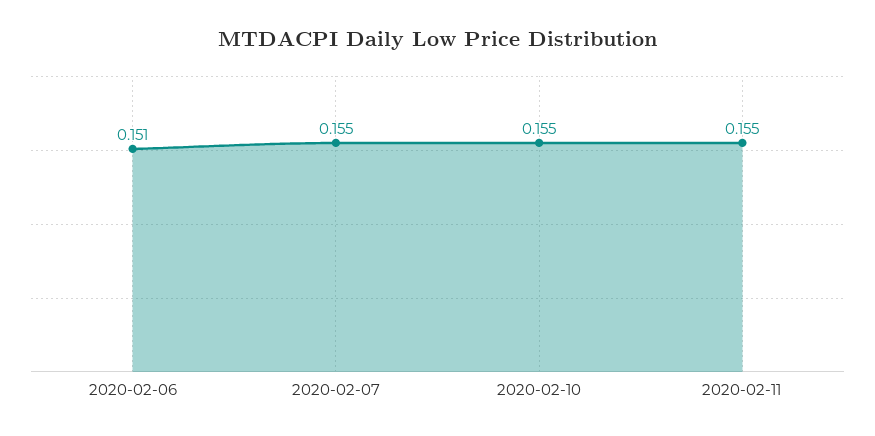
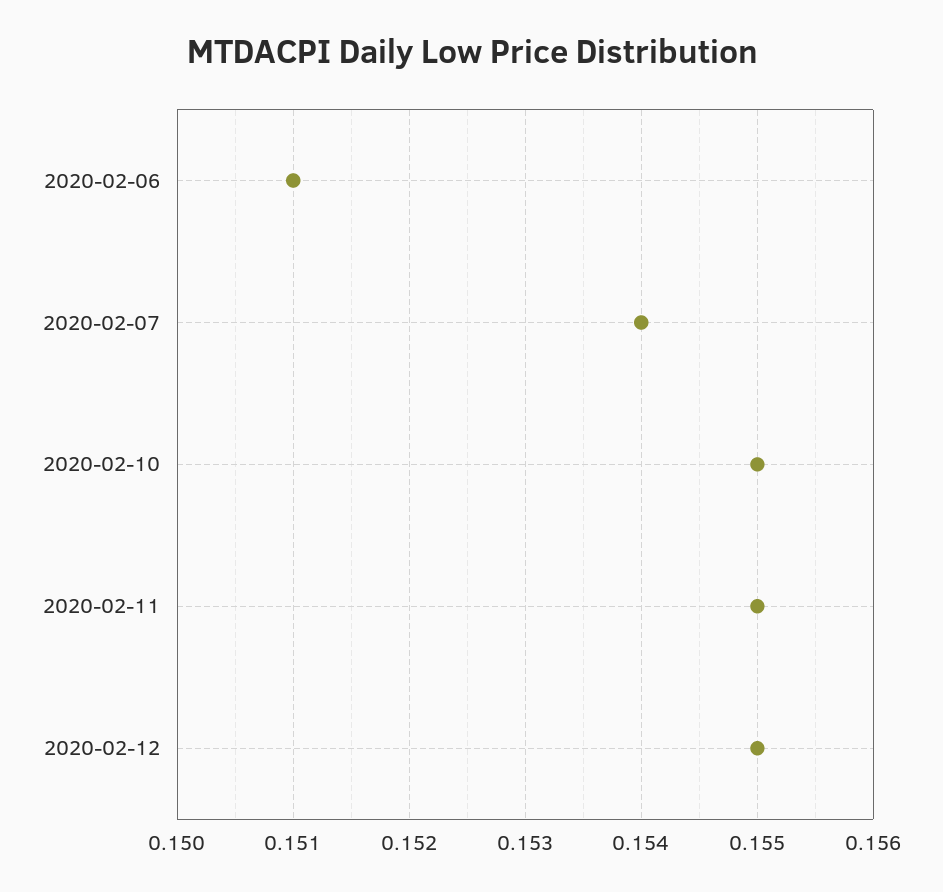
2020-02-07: 0.155 -> 0.154
2020-02-12: none -> 0.155

